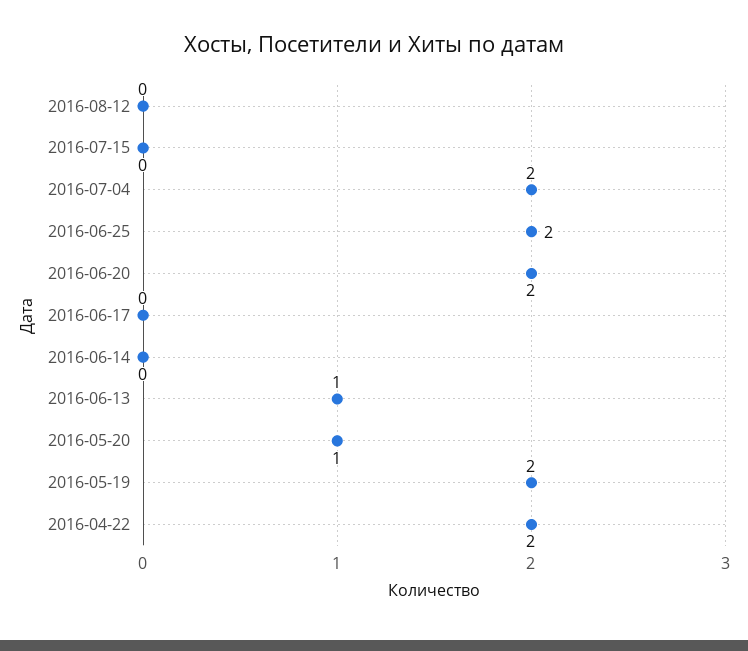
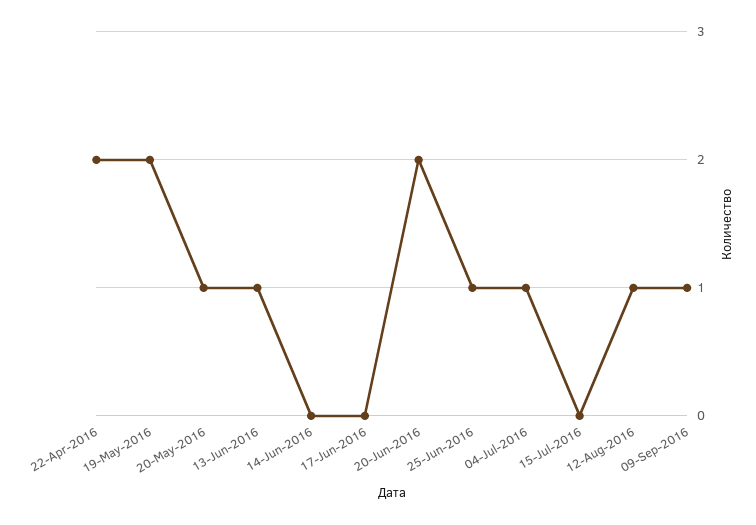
2016-08-12: 0 -> 1
2016-07-04: 2 -> 1
2016-06-25: 2 -> 1
09-Sep-2016: none -> 1

